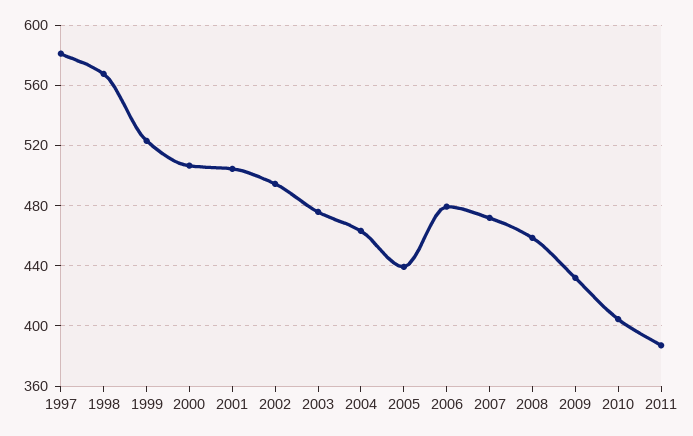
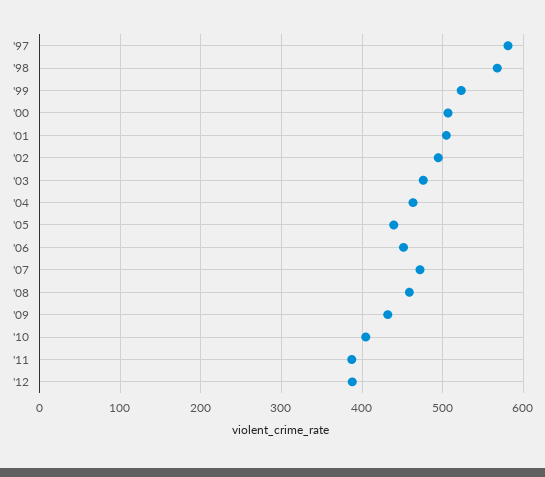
2006: 480 -> 450
'12: none -> 390

